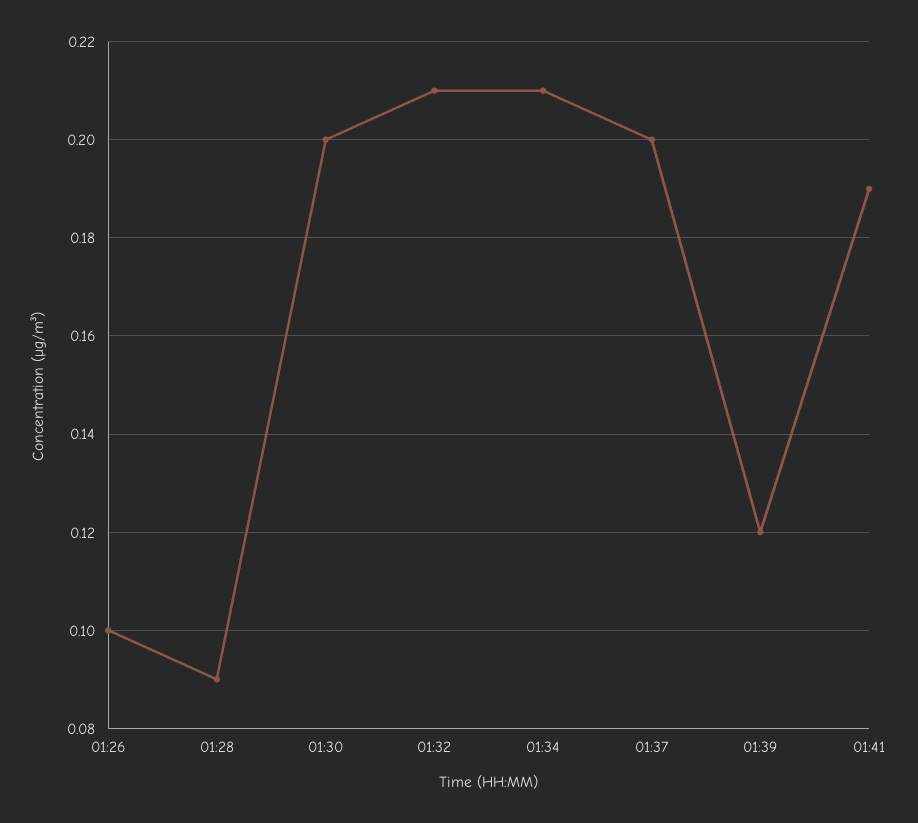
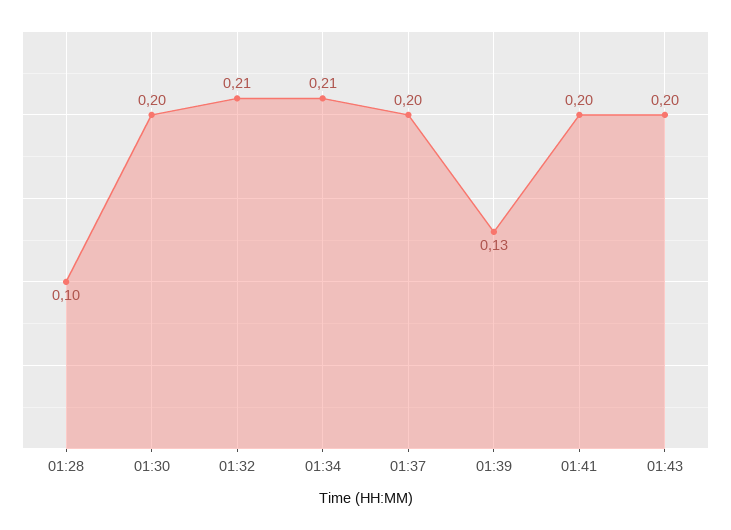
01:26: 0.1 -> none
01:28: 0.09 -> 0.1
01:39: 0.12 -> 0.13
01:41: 0.19 -> 0.2
01:43: none -> 0.2

